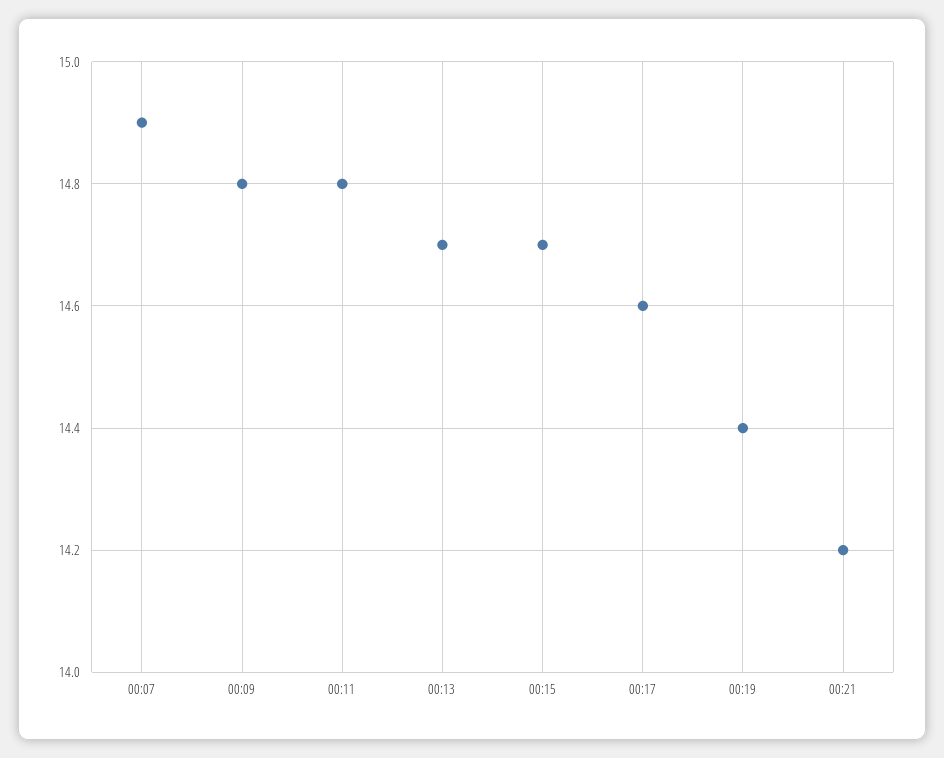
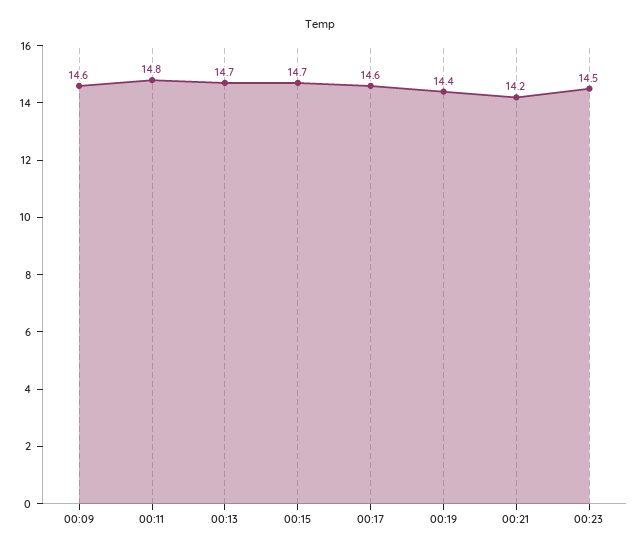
00:07: 14.9 -> none
00:09: 14.8 -> 14.6
00:23: none -> 14.5

